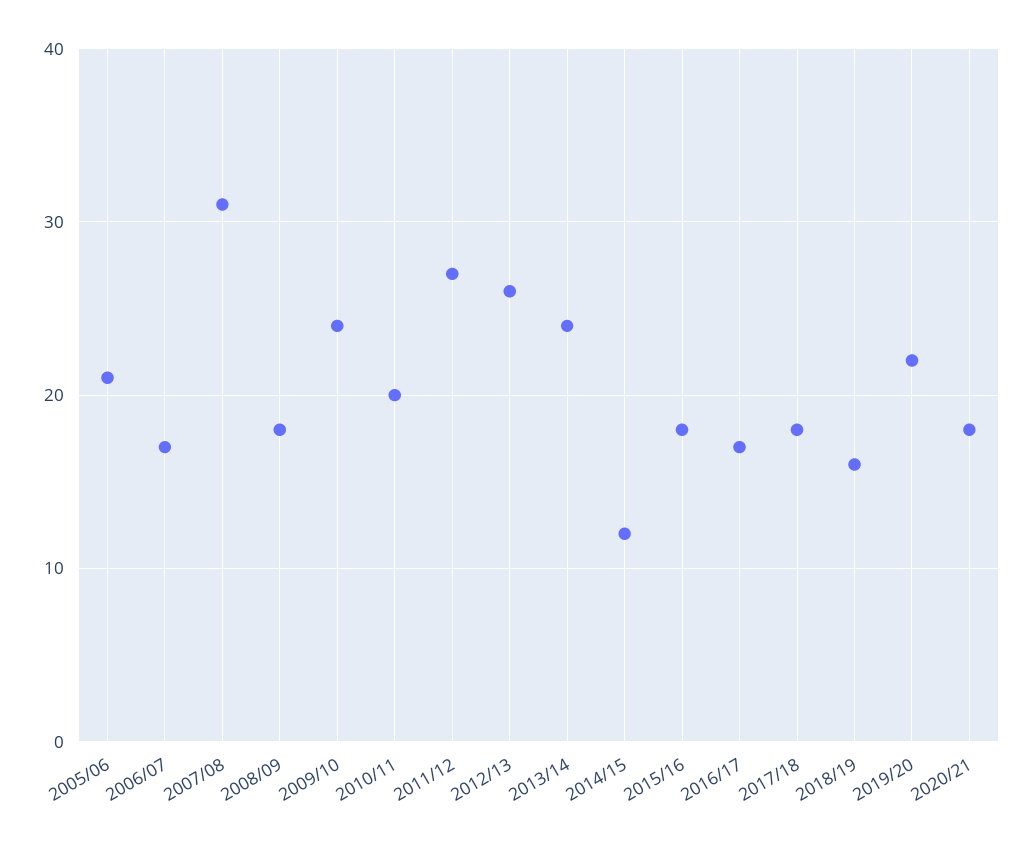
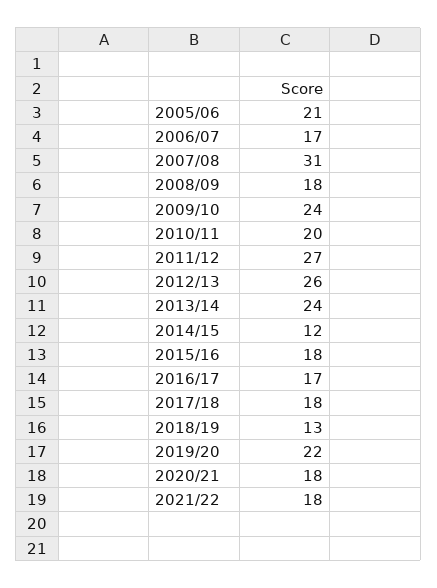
2018/19: 16 -> 13
2021/22: none -> 18

